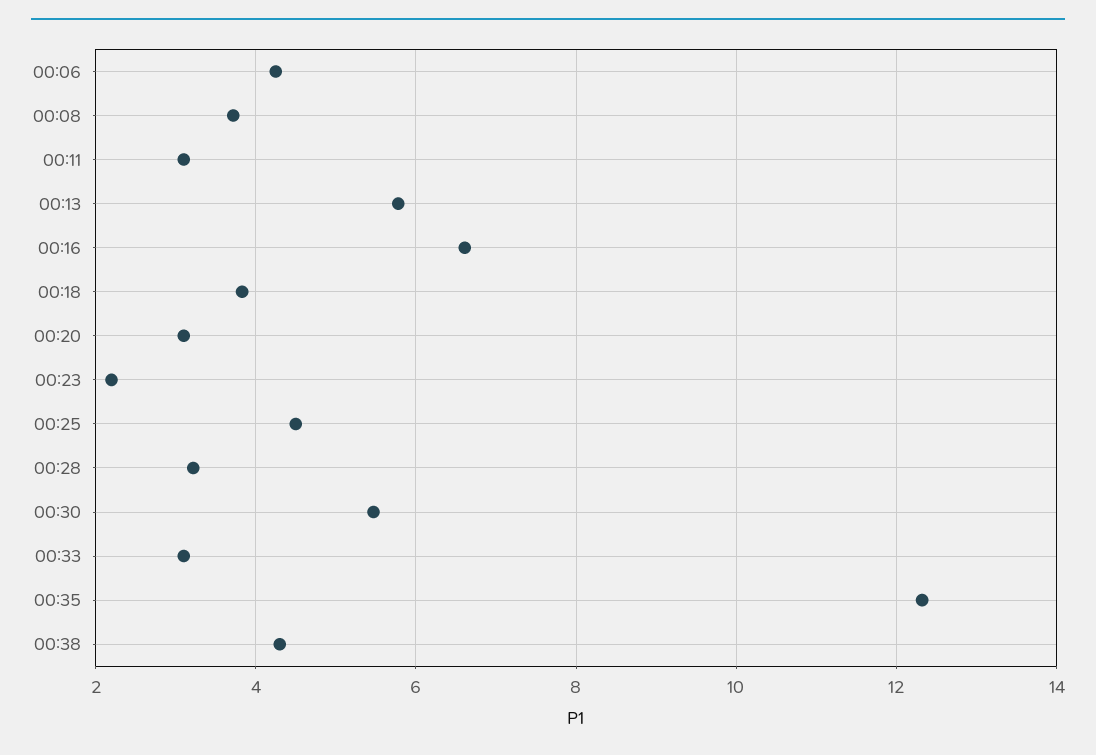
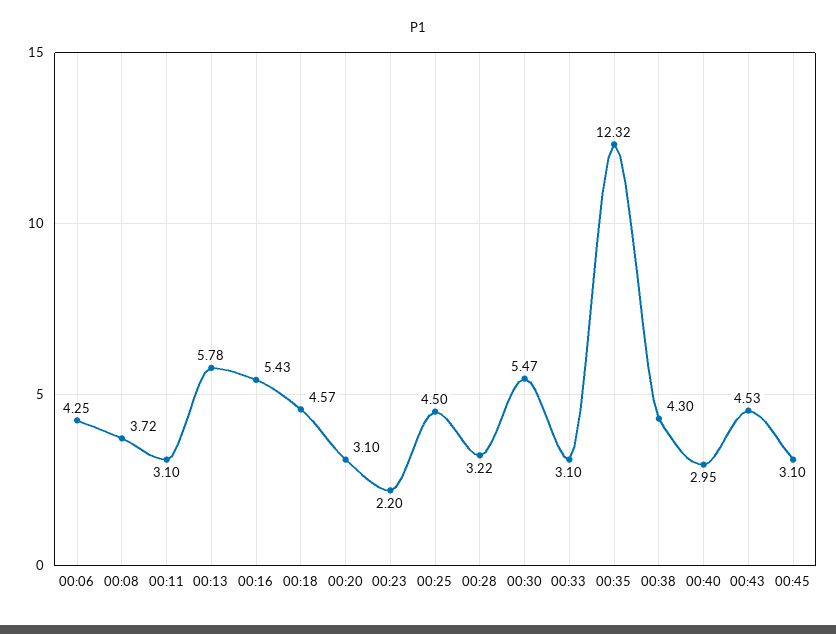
00:16: 6.6 -> 5.43
00:18: 3.8 -> 4.57
00:40: none -> 2.95
00:43: none -> 4.53
00:45: none -> 3.1

